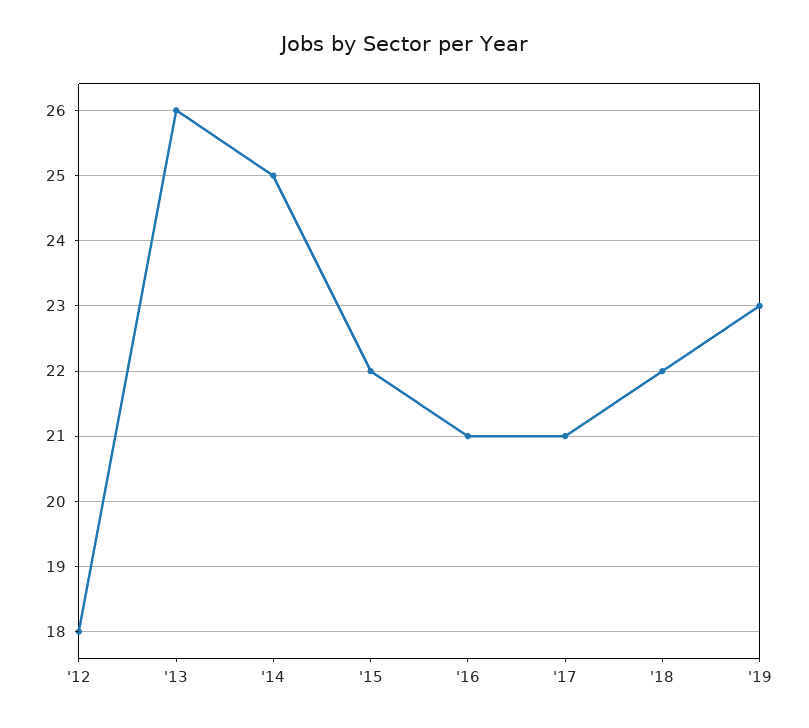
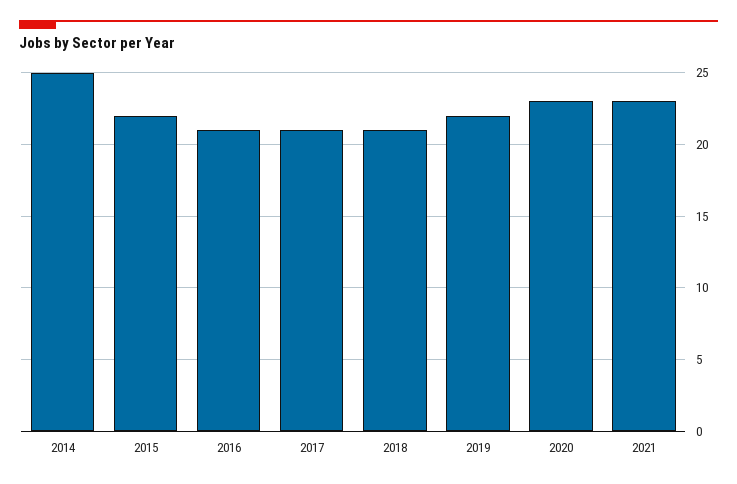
'12: 18 -> none
'13: 26 -> none
'18: 22 -> 21
'19: 23 -> 22
2020: none -> 23
2021: none -> 23

